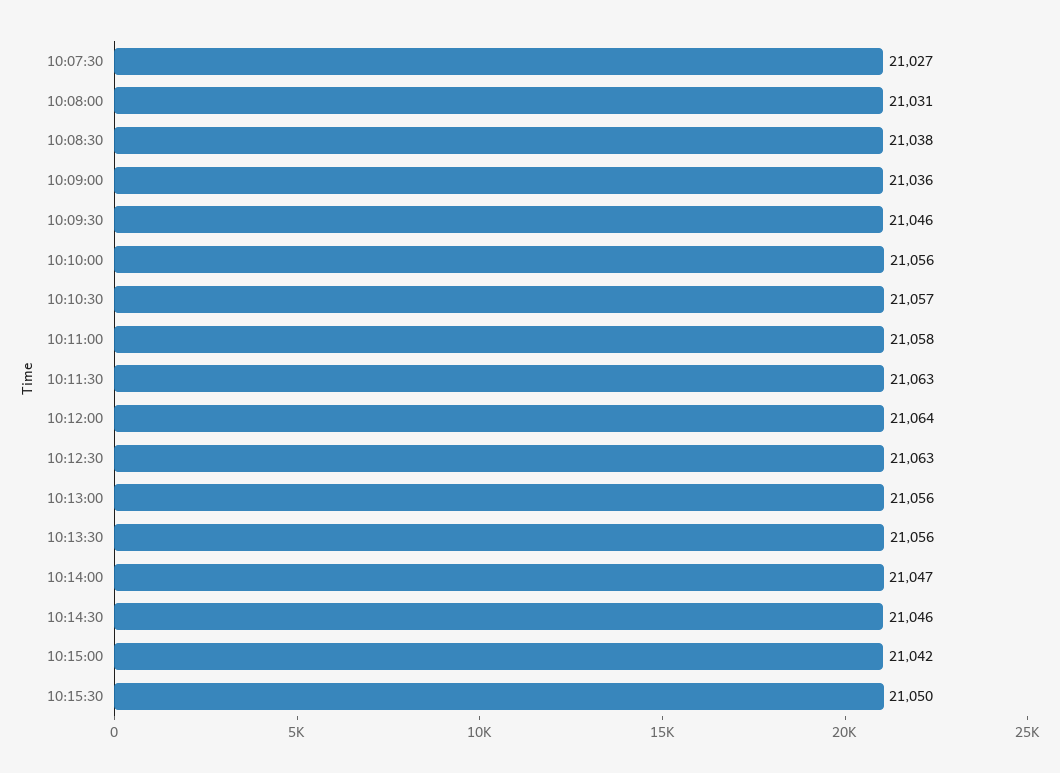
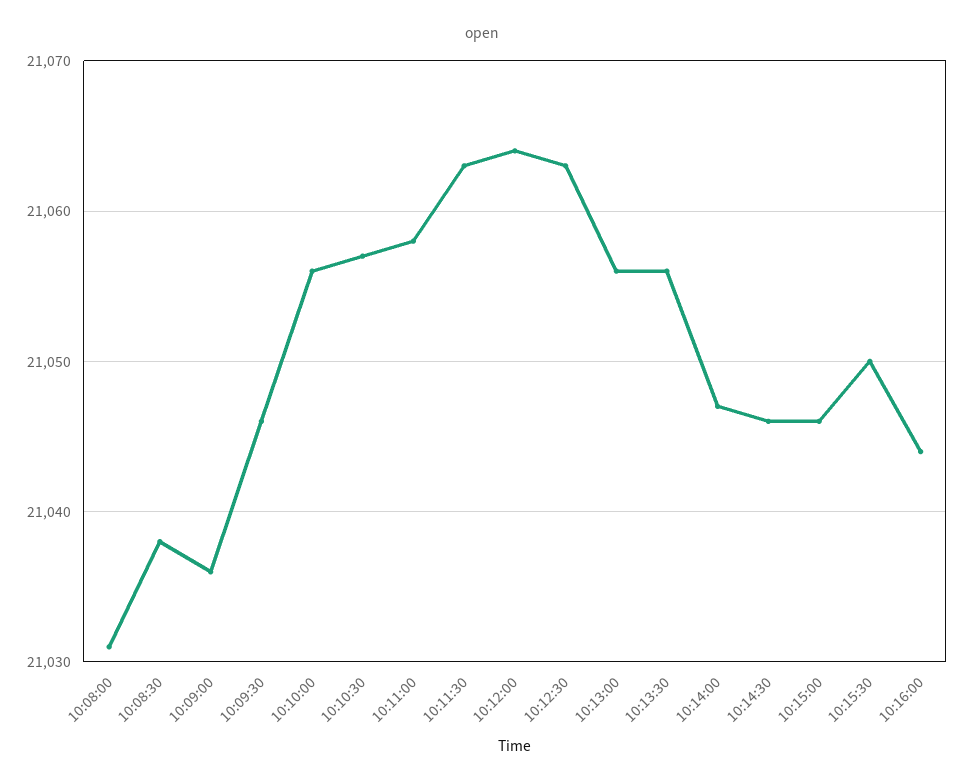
10:07:30: 21027 -> none
10:15:00: 21042 -> 21046
10:16:00: none -> 21044

